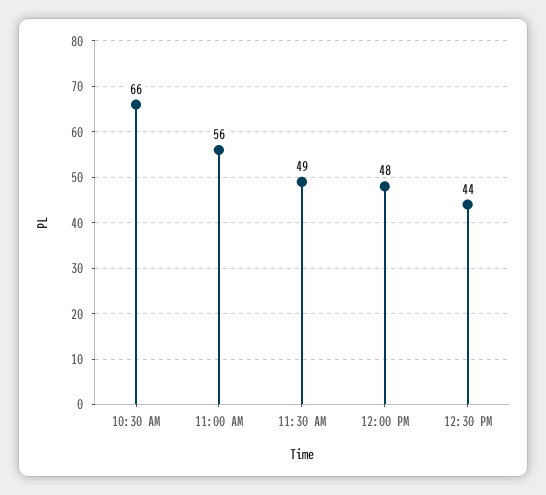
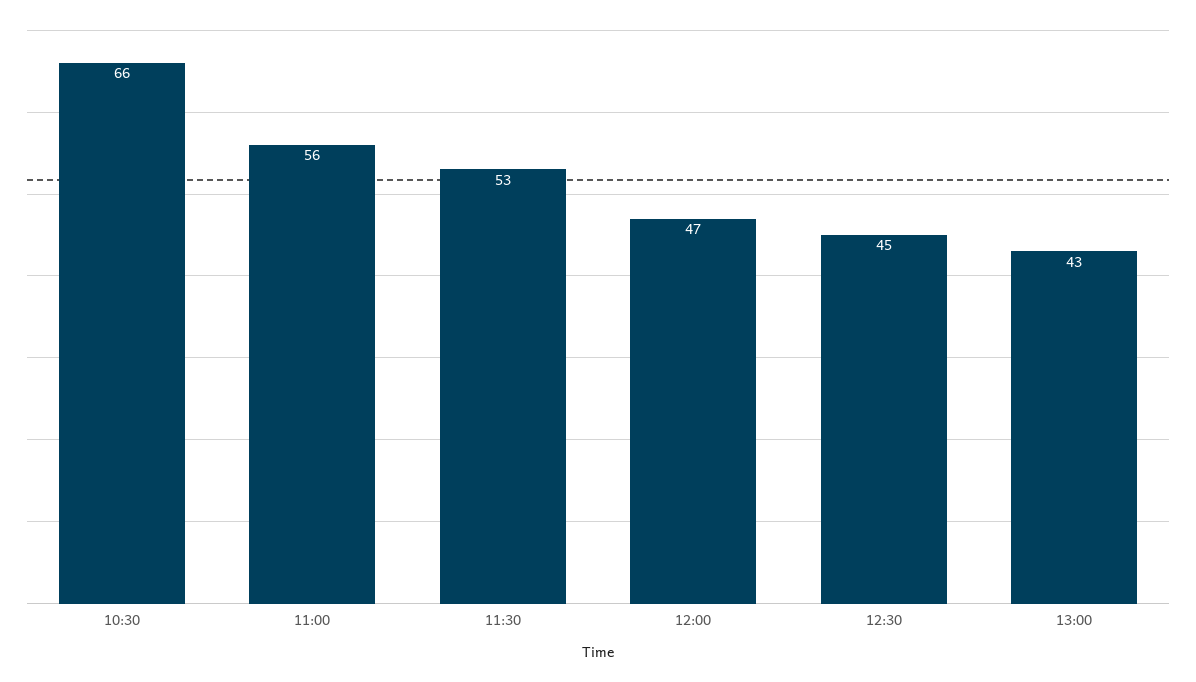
11:30 AM: 49 -> 53
12:00 PM: 48 -> 47
12:30 PM: 44 -> 45
13:00: none -> 43

